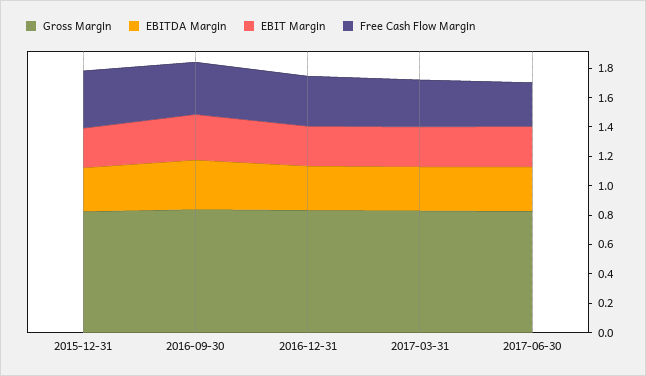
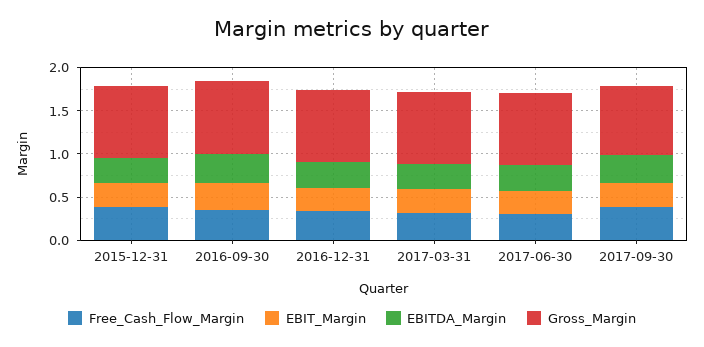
Free Cash Flow Margin, 2017-09-30: none -> 0.4
EBIT Margin, 2017-09-30: none -> 0.3
EBITDA Margin, 2017-09-30: none -> 0.3
Gross Margin, 2017-09-30: none -> 0.8

